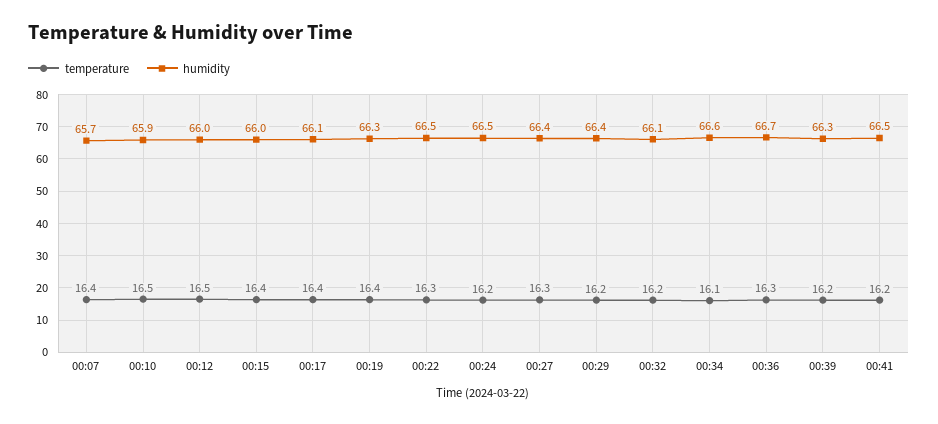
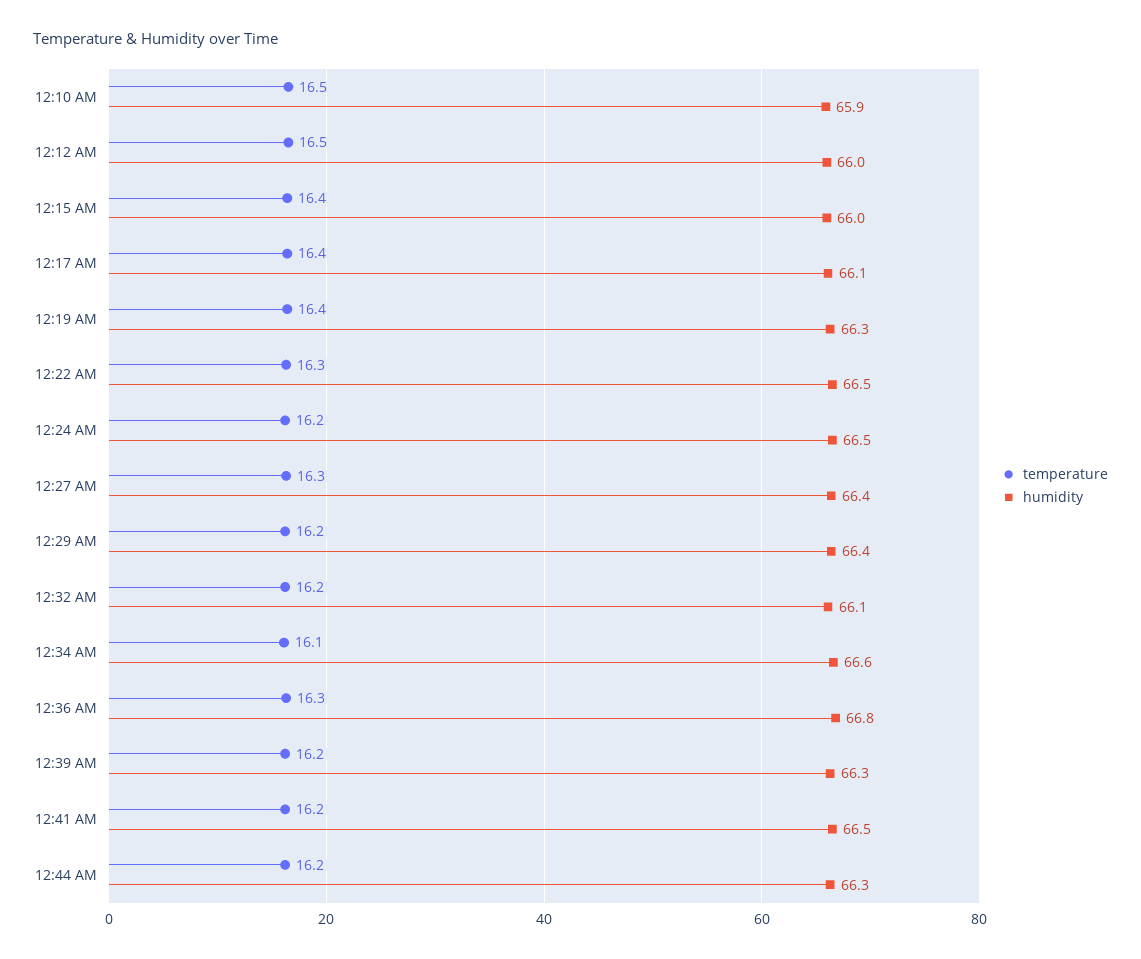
temperature, 00:07: 16.4 -> none
humidity, 00:07: 65.7 -> none
humidity, 00:36: 66.7 -> 66.8
temperature, 12:44 AM: none -> 16.2
humidity, 12:44 AM: none -> 66.3

